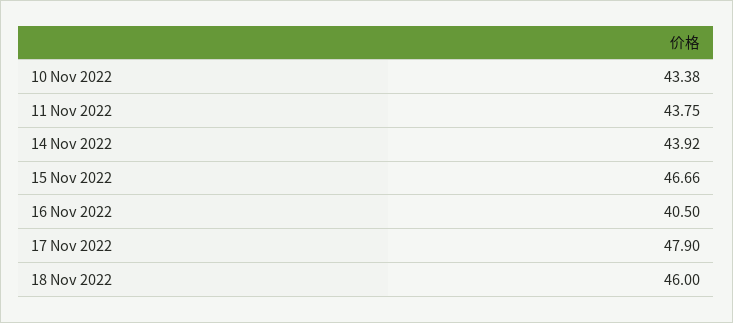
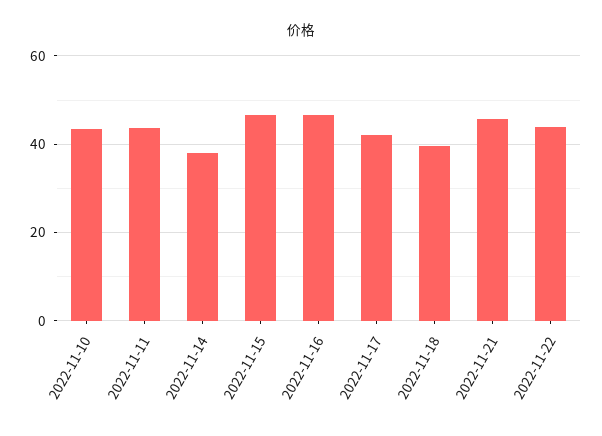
14 Nov 2022: 43.92 -> 38
16 Nov 2022: 40.5 -> 46
17 Nov 2022: 47.9 -> 42
18 Nov 2022: 46 -> 40
2022-11-21: none -> 46
2022-11-22: none -> 44

